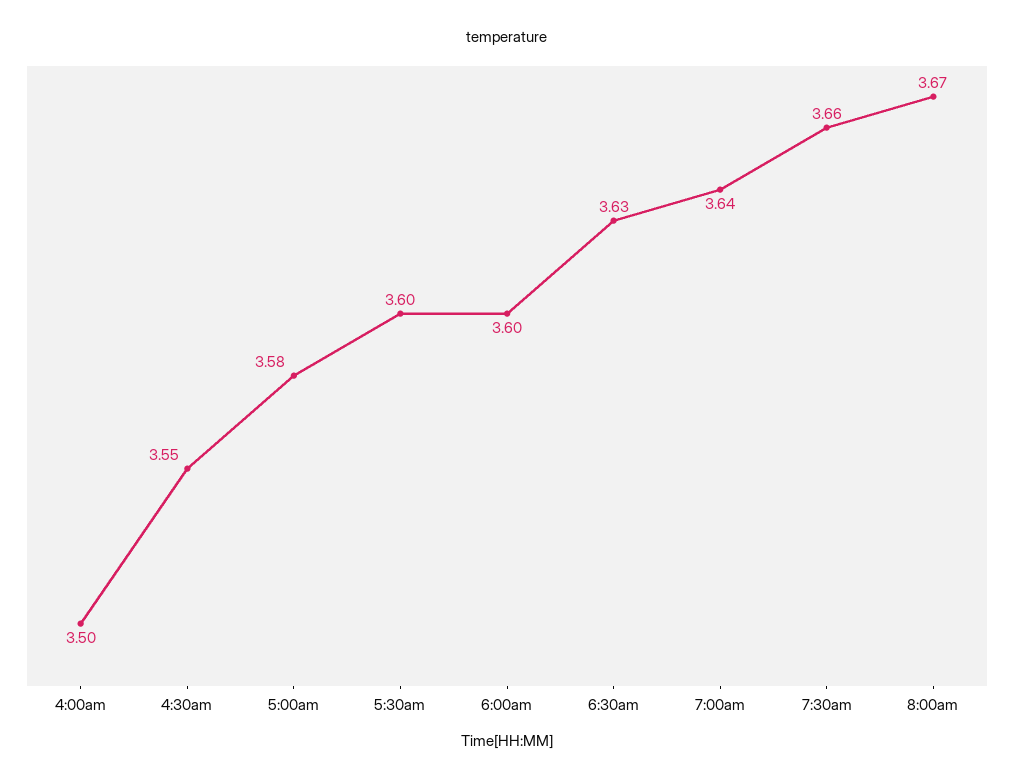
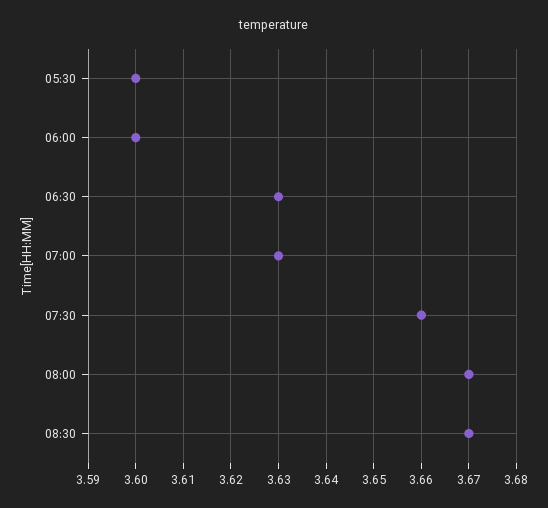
4:00am: 3.5 -> none
4:30am: 3.55 -> none
5:00am: 3.58 -> none
7:00am: 3.64 -> 3.63
08:30: none -> 3.67

